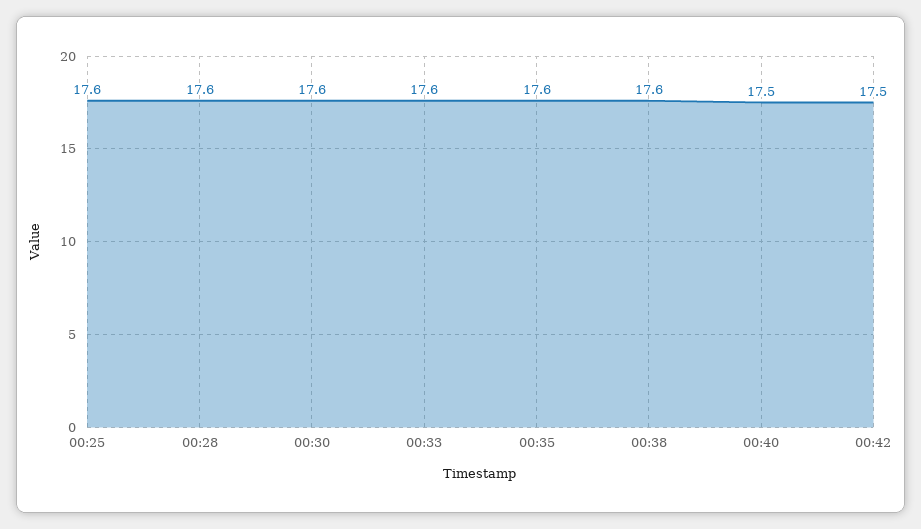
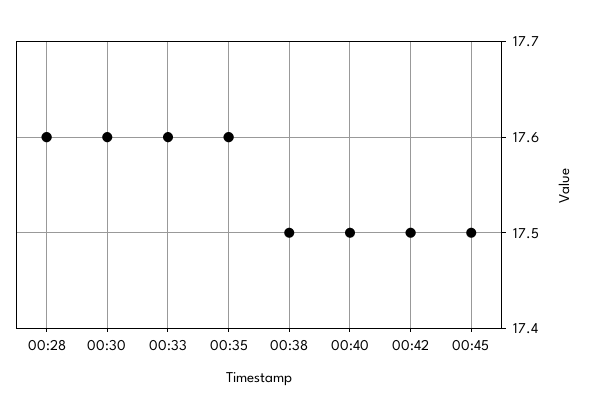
00:25: 17.6 -> none
00:38: 17.6 -> 17.5
00:45: none -> 17.5

